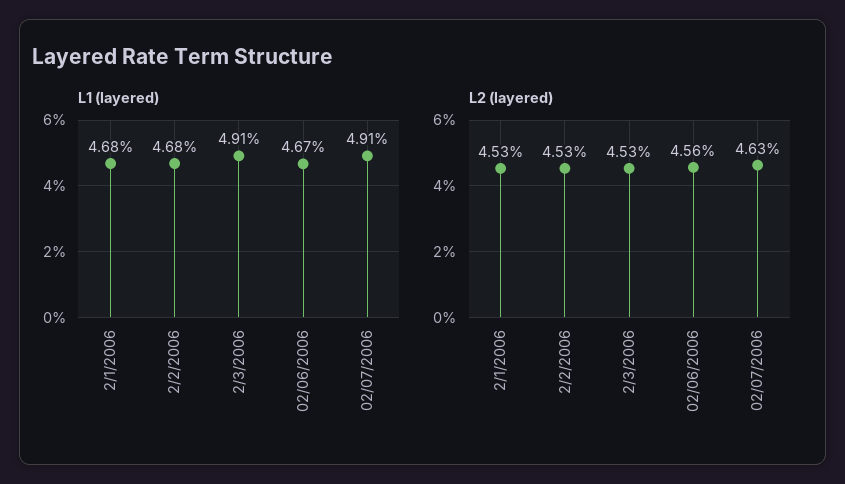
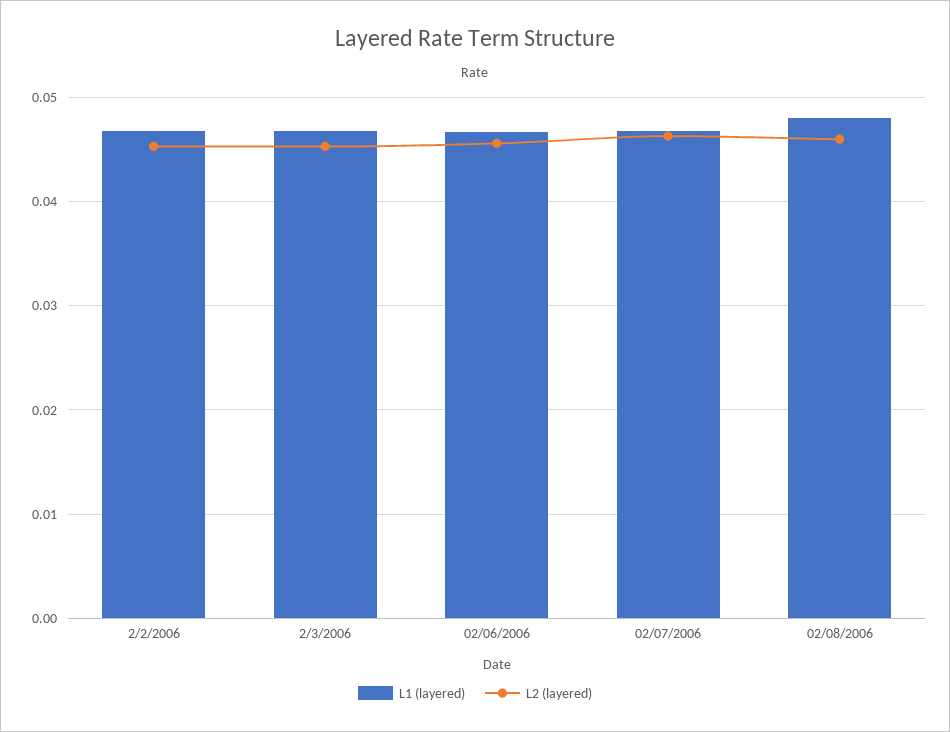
L1 (layered), 2/1/2006: 0.0468 -> none
L1 (layered), 2/3/2006: 0.0491 -> 0.047
L1 (layered), 02/07/2006: 0.0491 -> 0.047
L2 (layered), 2/1/2006: 0.0453 -> none
L1 (layered), 02/08/2006: none -> 0.048
L2 (layered), 02/08/2006: none -> 0.046

